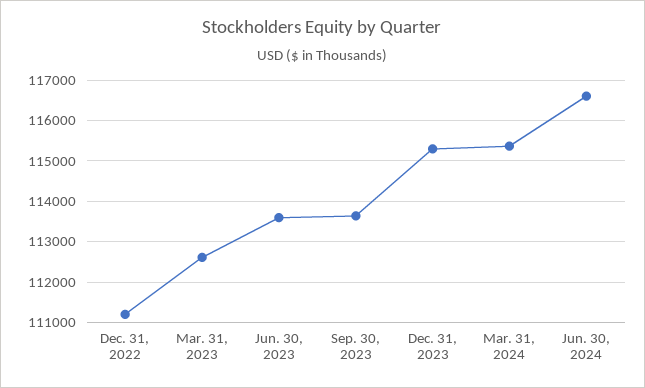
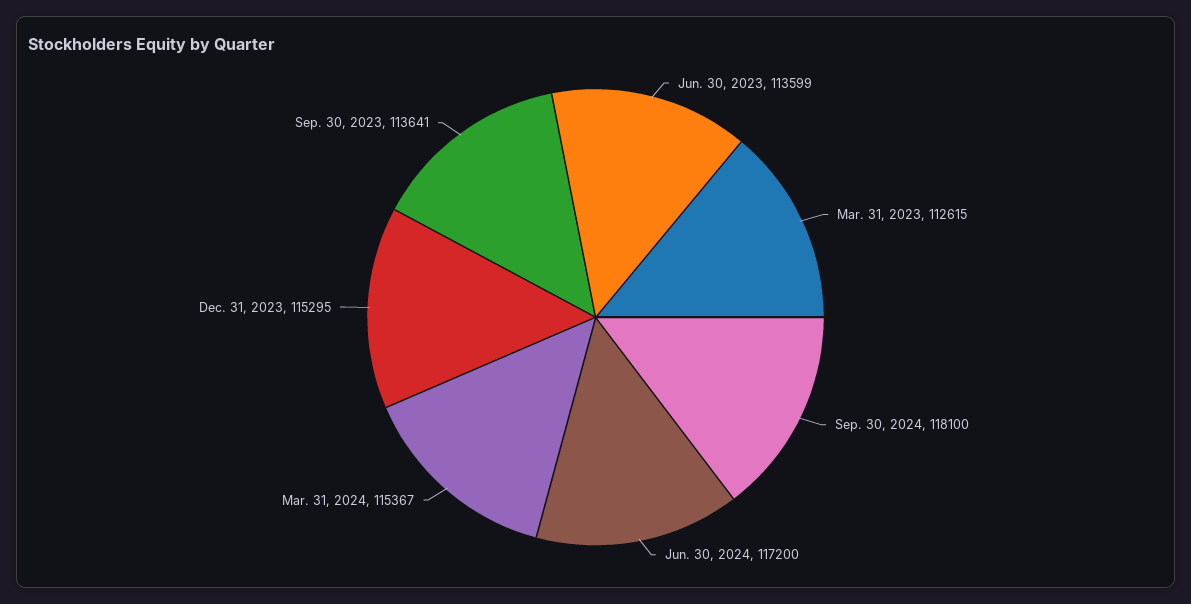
Dec. 31, 2022: 111200 -> none
Jun. 30, 2024: 116600 -> 117200
Sep. 30, 2024: none -> 118100

